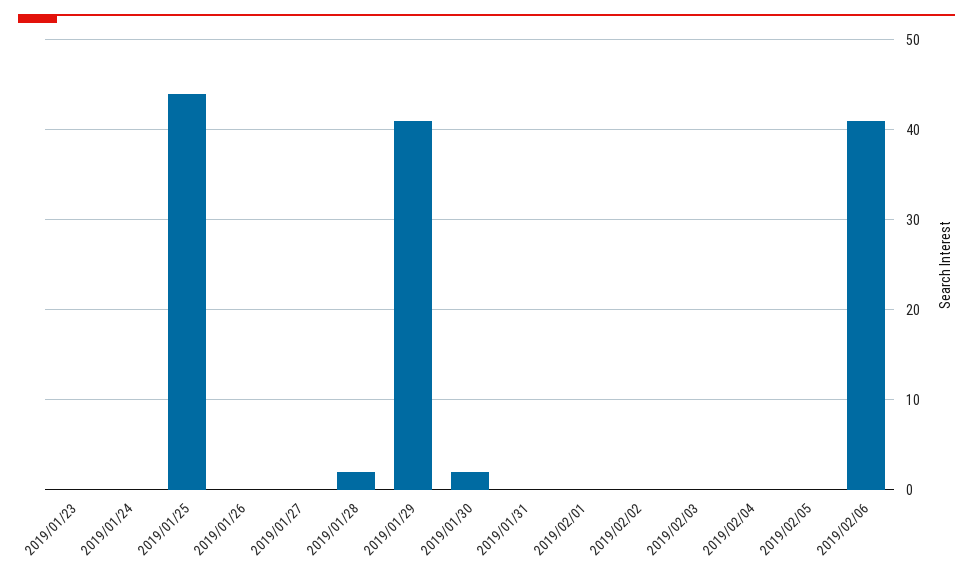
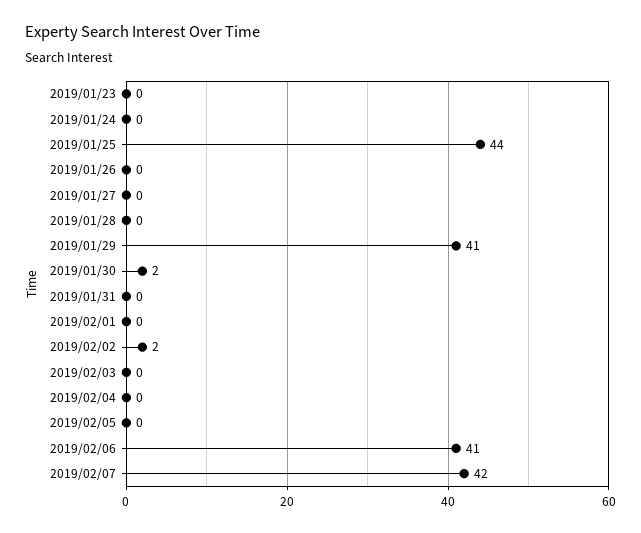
2019/01/28: 2 -> 0
2019/02/02: 0 -> 2
2019/02/07: none -> 42

